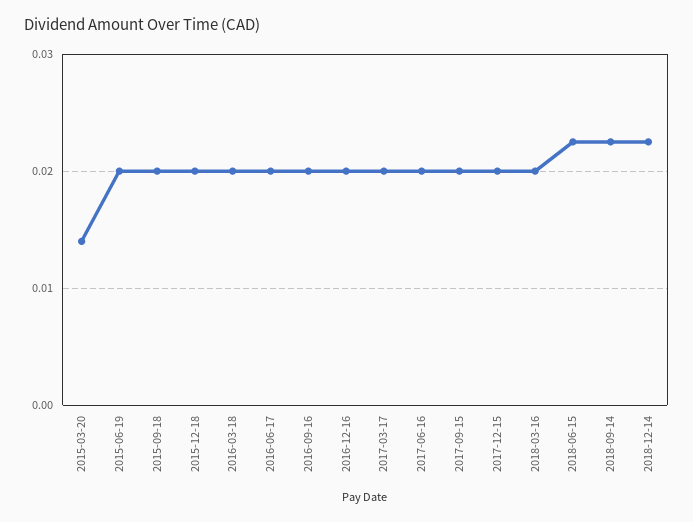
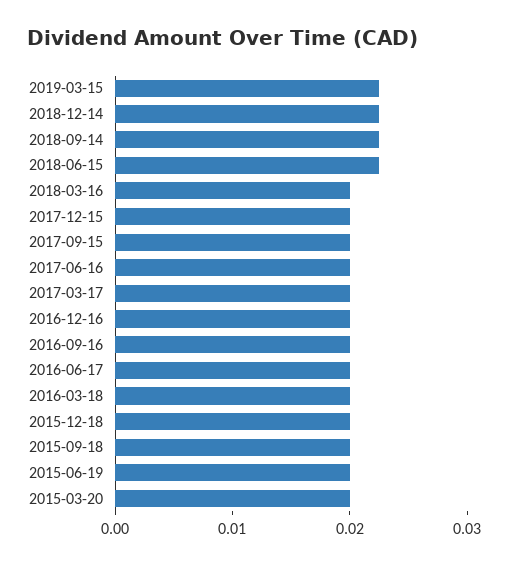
2015-03-20: 0.014 -> 0.02
2019-03-15: none -> 0.022

